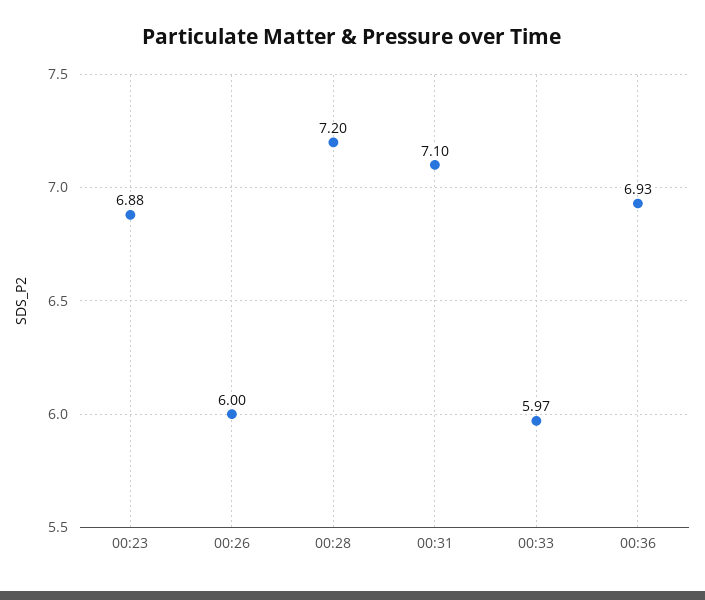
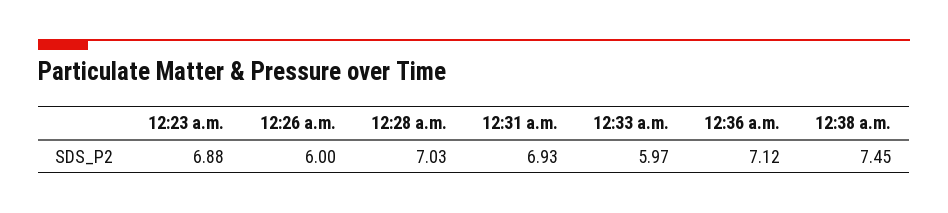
00:28: 7.2 -> 7.03
00:31: 7.1 -> 6.93
00:36: 6.93 -> 7.12
12:38 a.m.: none -> 7.45

